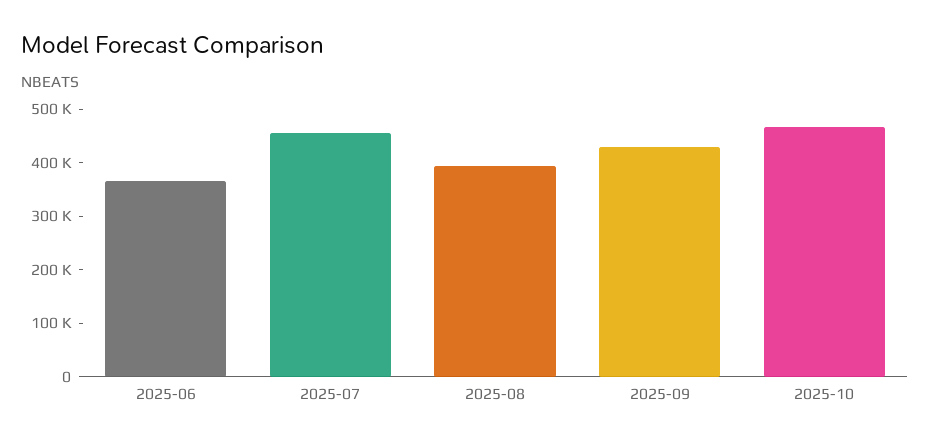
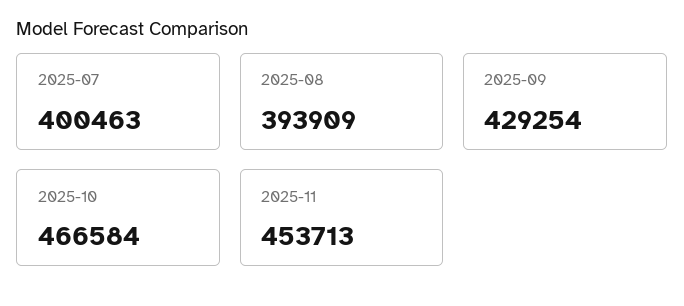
2025-06: 360000 -> none
2025-07: 460000 -> 400463
2025-11: none -> 453713

